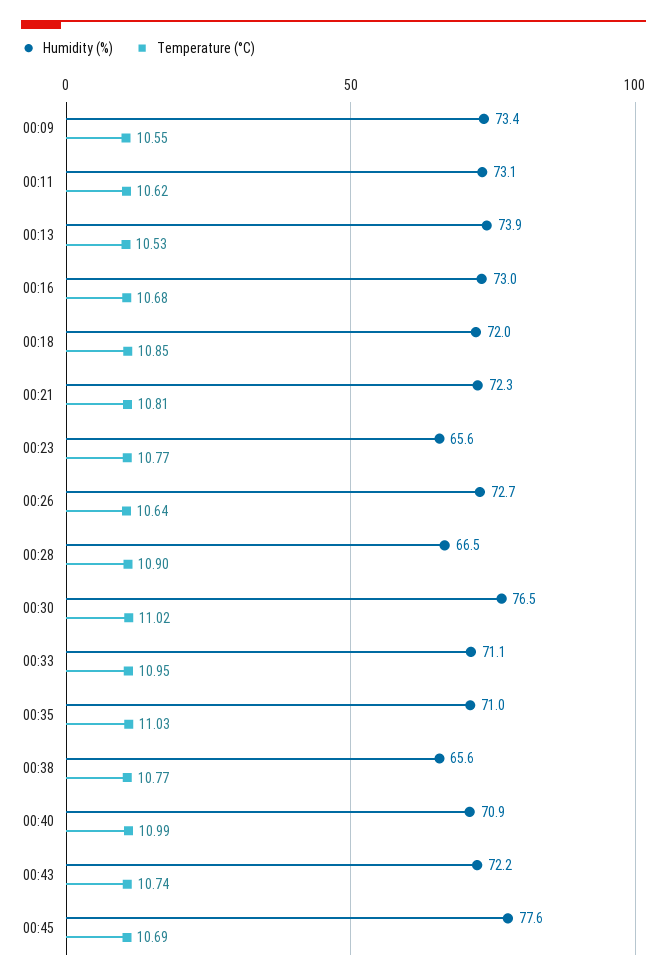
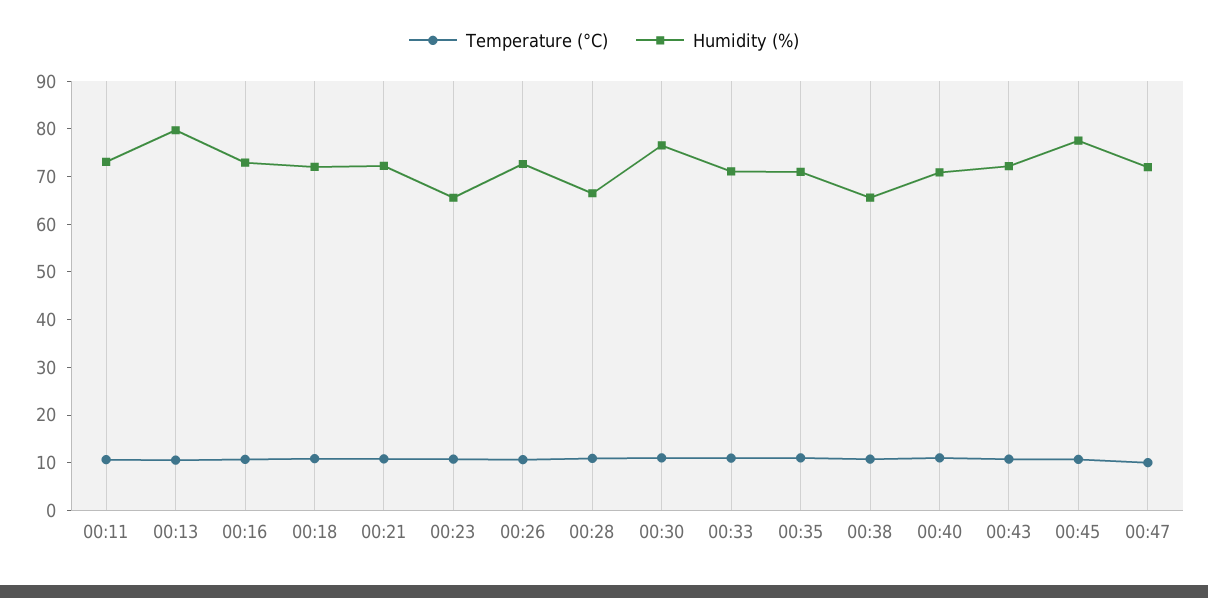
Humidity (%), 00:09: 73.4 -> none
Temperature (°C), 00:09: 10.55 -> none
Humidity (%), 00:13: 73.9 -> 80
Temperature (°C), 00:47: none -> 10
Humidity (%), 00:47: none -> 72

